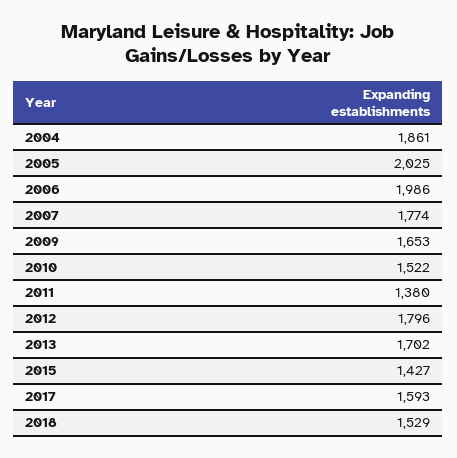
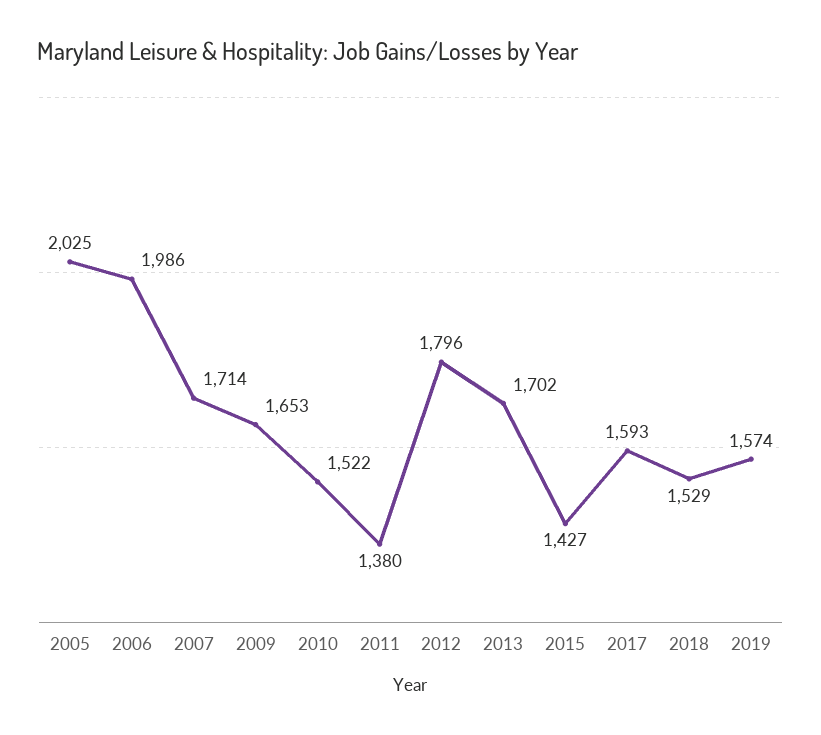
2004: 1861 -> none
2007: 1774 -> 1714
2019: none -> 1574

